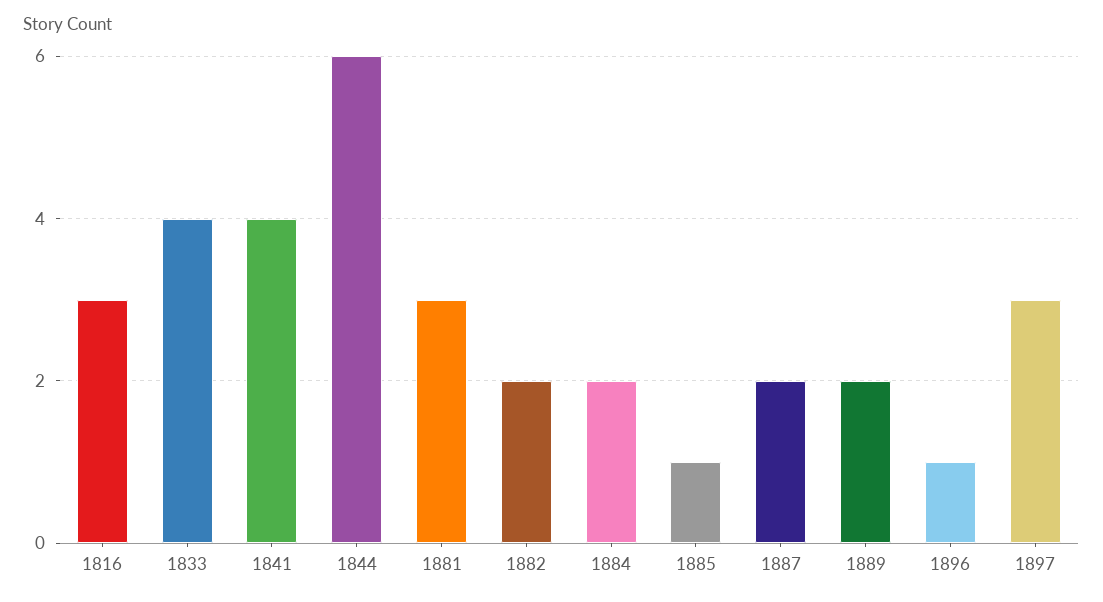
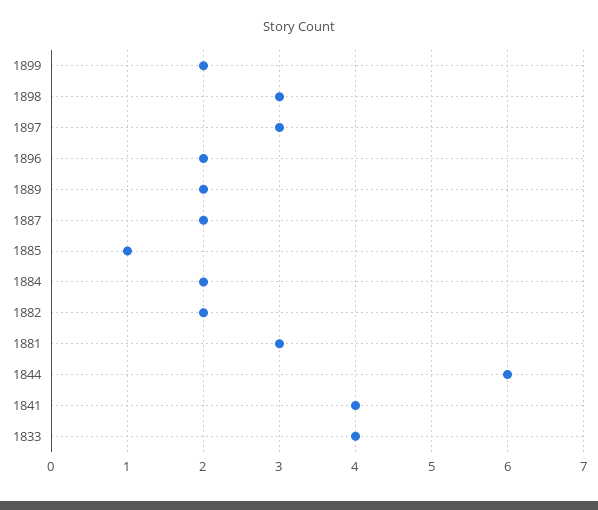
1816: 3 -> none
1896: 1 -> 2
1899: none -> 2
1898: none -> 3

